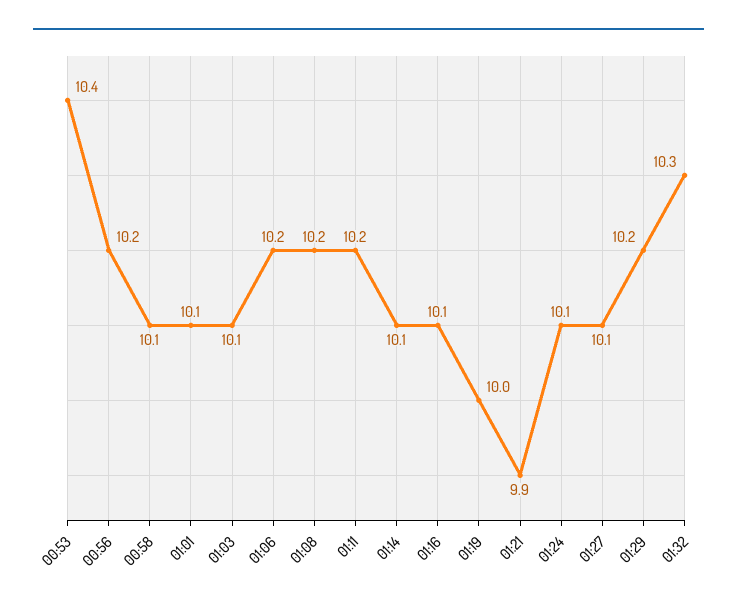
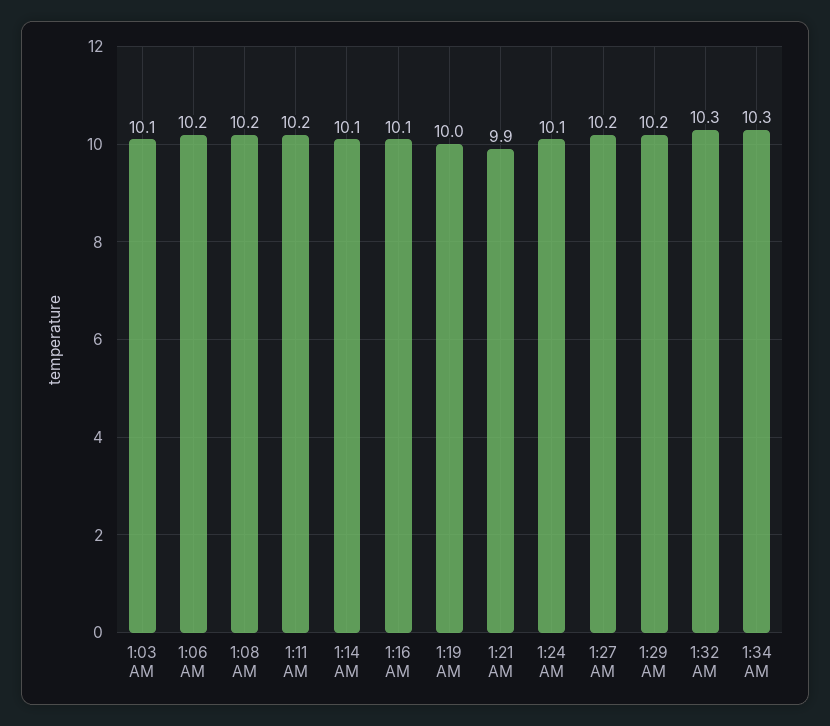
00:53: 10.4 -> none
00:56: 10.2 -> none
00:58: 10.1 -> none
01:01: 10.1 -> none
01:27: 10.1 -> 10.2
1:34 AM: none -> 10.3

